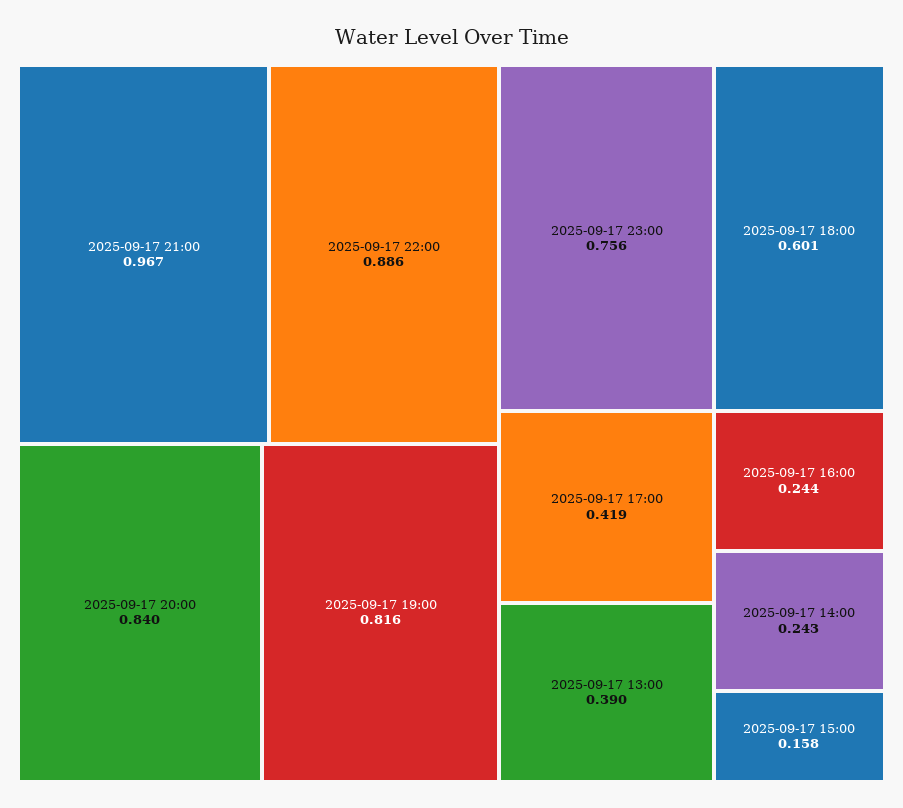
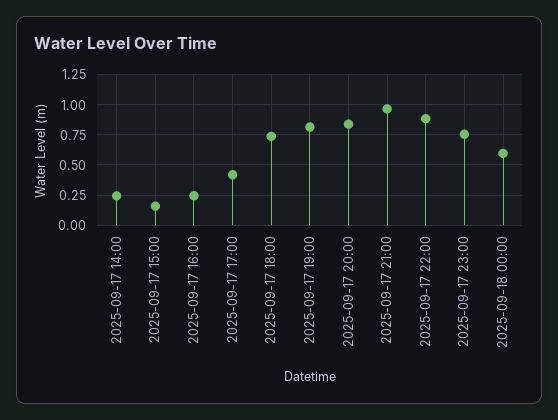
2025-09-17 18:00: 0.601 -> 0.75
2025-09-17 13:00: 0.39 -> none
2025-09-18 00:00: none -> 0.6

